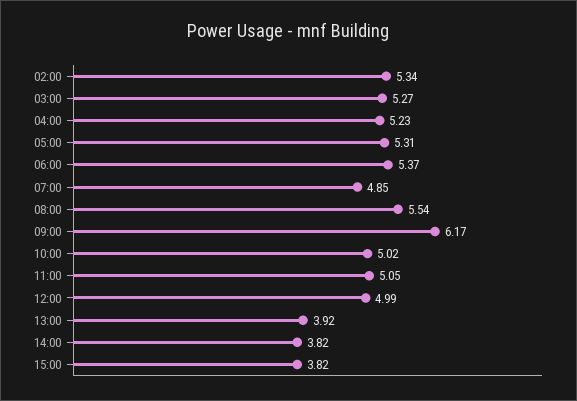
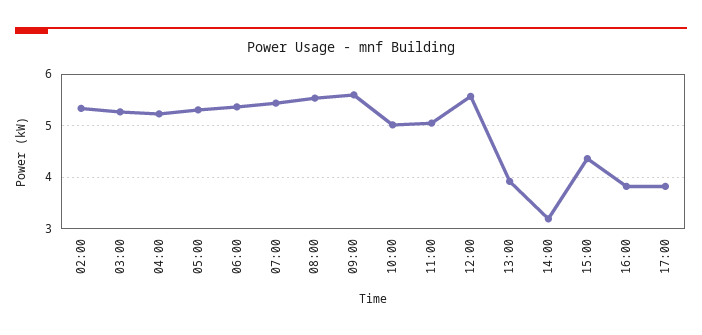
07:00: 4.85 -> 5.4
09:00: 6.17 -> 5.6
12:00: 4.99 -> 5.6
14:00: 3.82 -> 3.2
15:00: 3.82 -> 4.4
16:00: none -> 3.8
17:00: none -> 3.8

